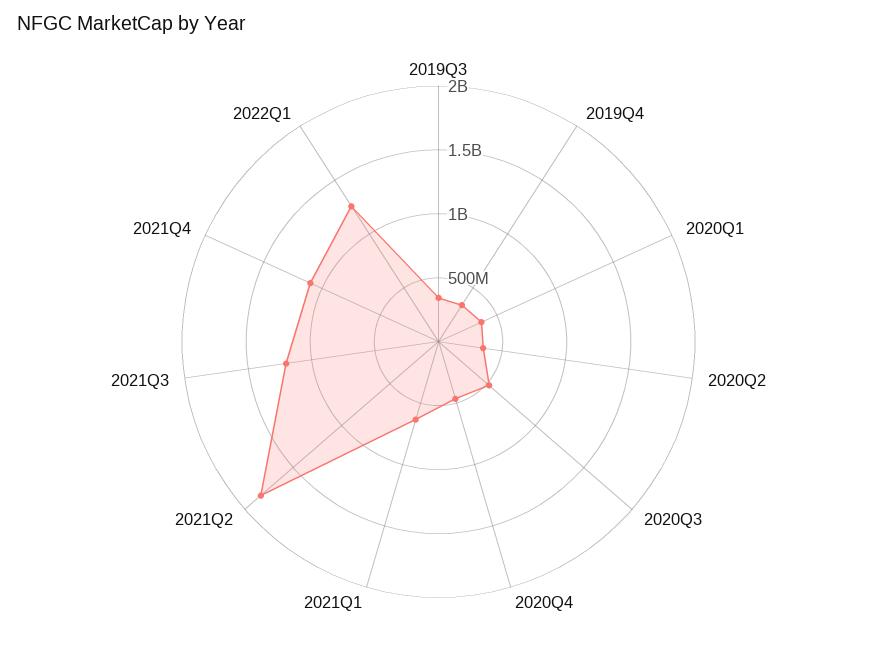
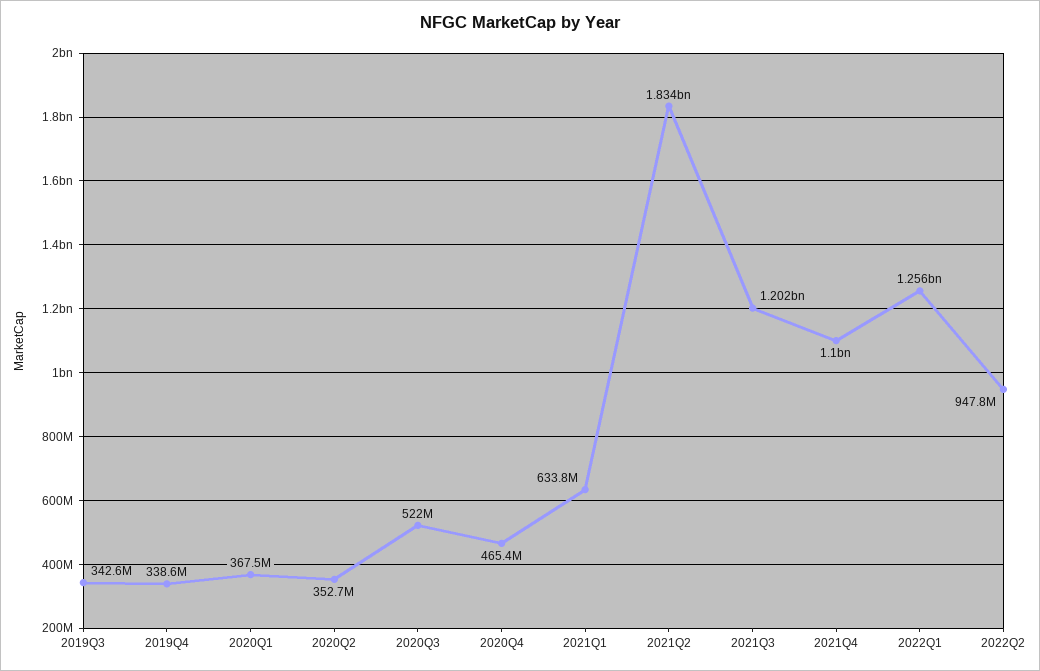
2022Q2: none -> 947800000

